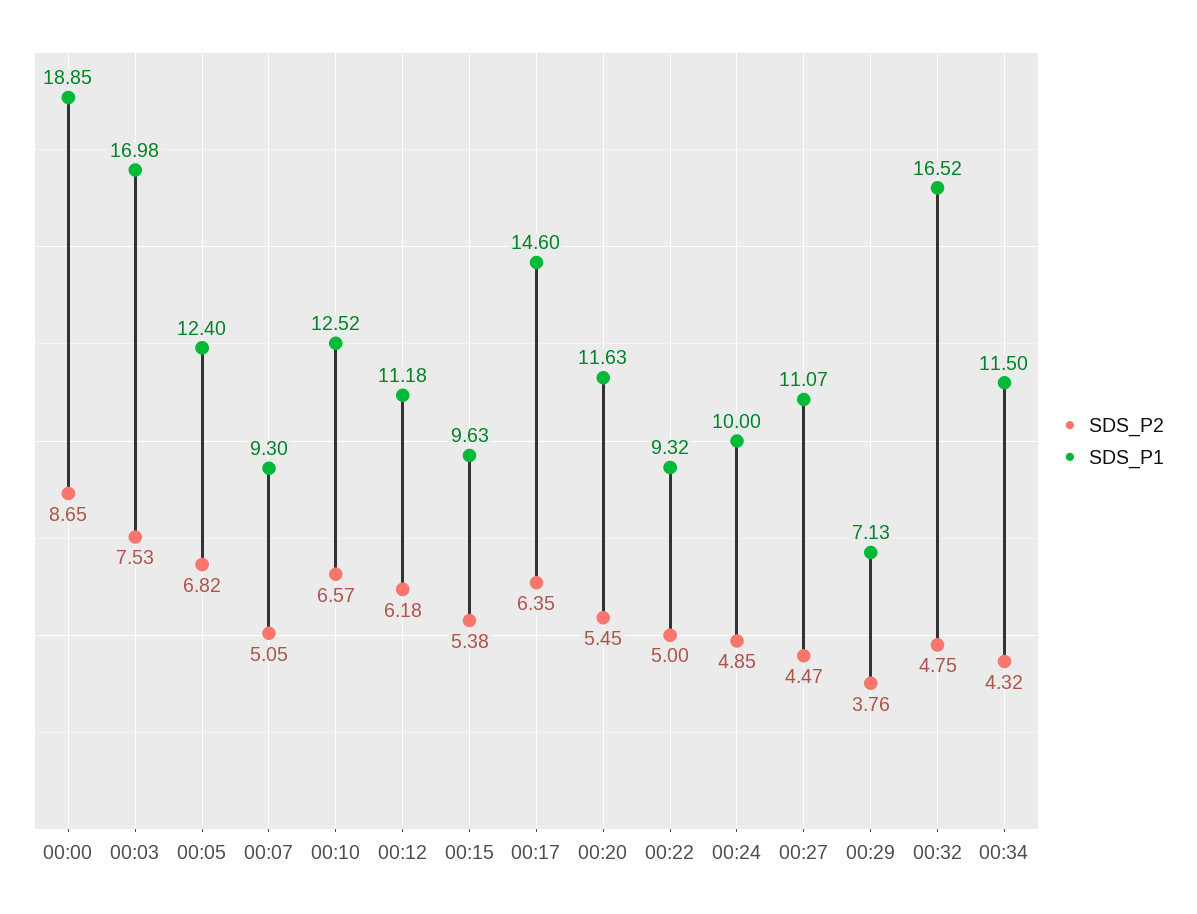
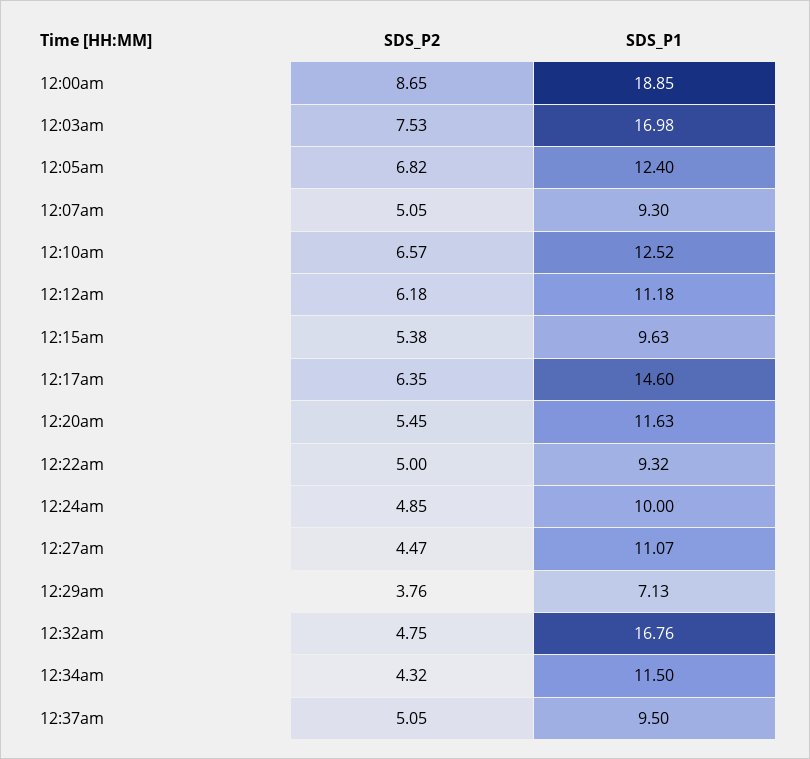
SDS_P1, 00:32: 16.52 -> 16.76
SDS_P2, 12:37am: none -> 5.05
SDS_P1, 12:37am: none -> 9.5

